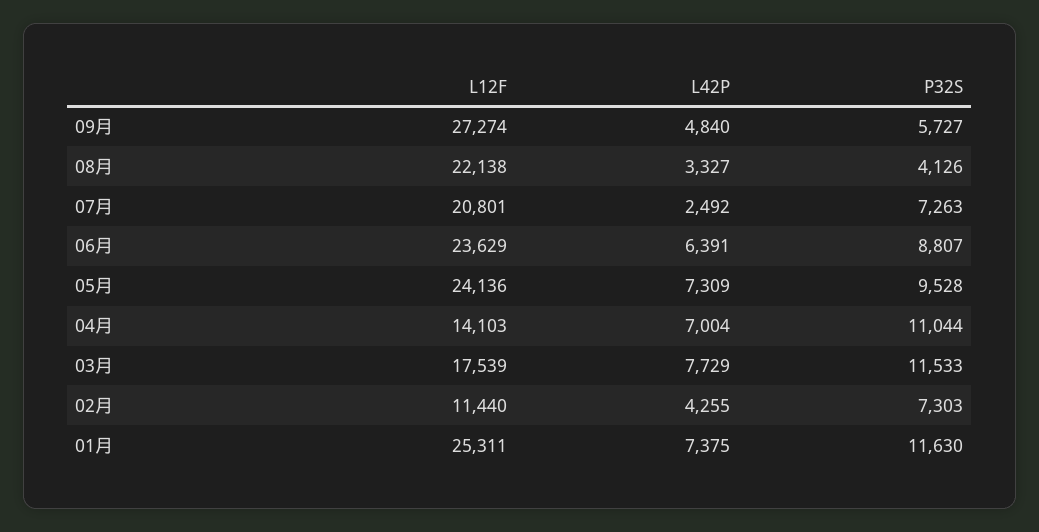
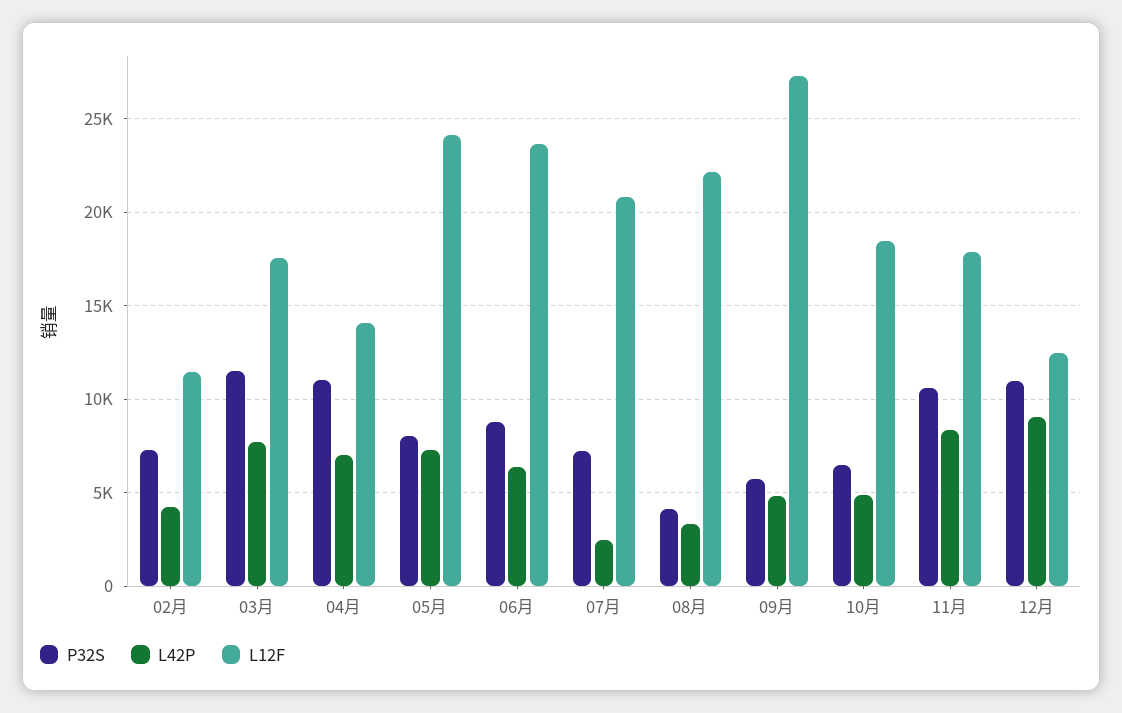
P32S, 05月: 9528 -> 8000
L12F, 01月: 25311 -> none
L42P, 01月: 7375 -> none
P32S, 01月: 11630 -> none
P32S, 10月: none -> 6500
L42P, 10月: none -> 5000
L12F, 10月: none -> 18500
P32S, 11月: none -> 10500
L42P, 11月: none -> 8500
L12F, 11月: none -> 18000
P32S, 12月: none -> 11000
L42P, 12月: none -> 9000
L12F, 12月: none -> 12500

